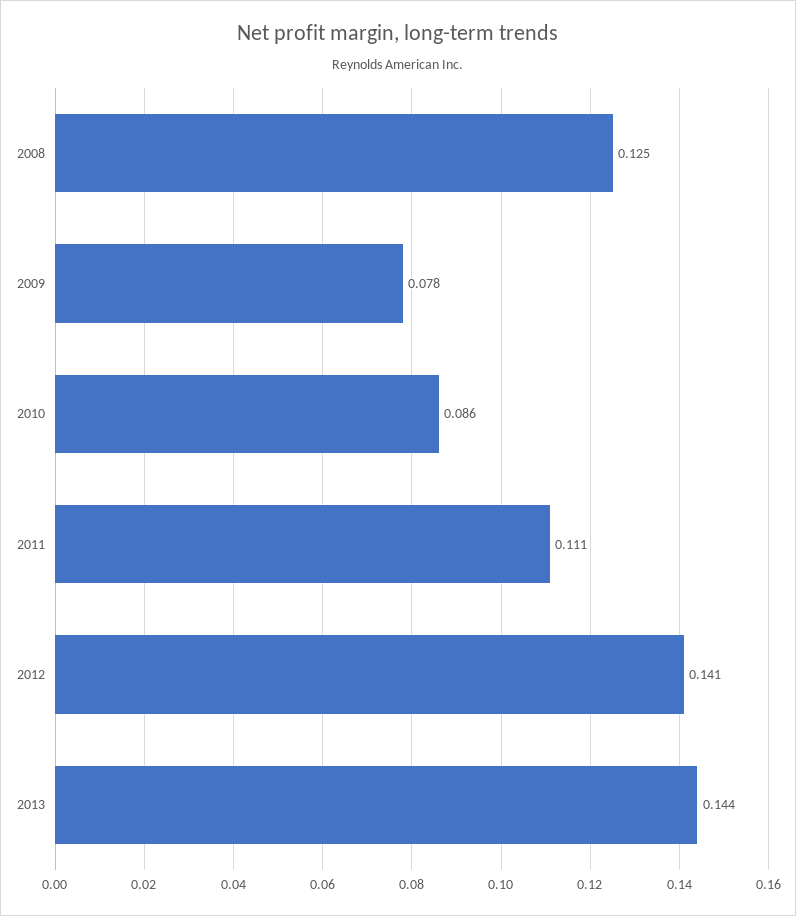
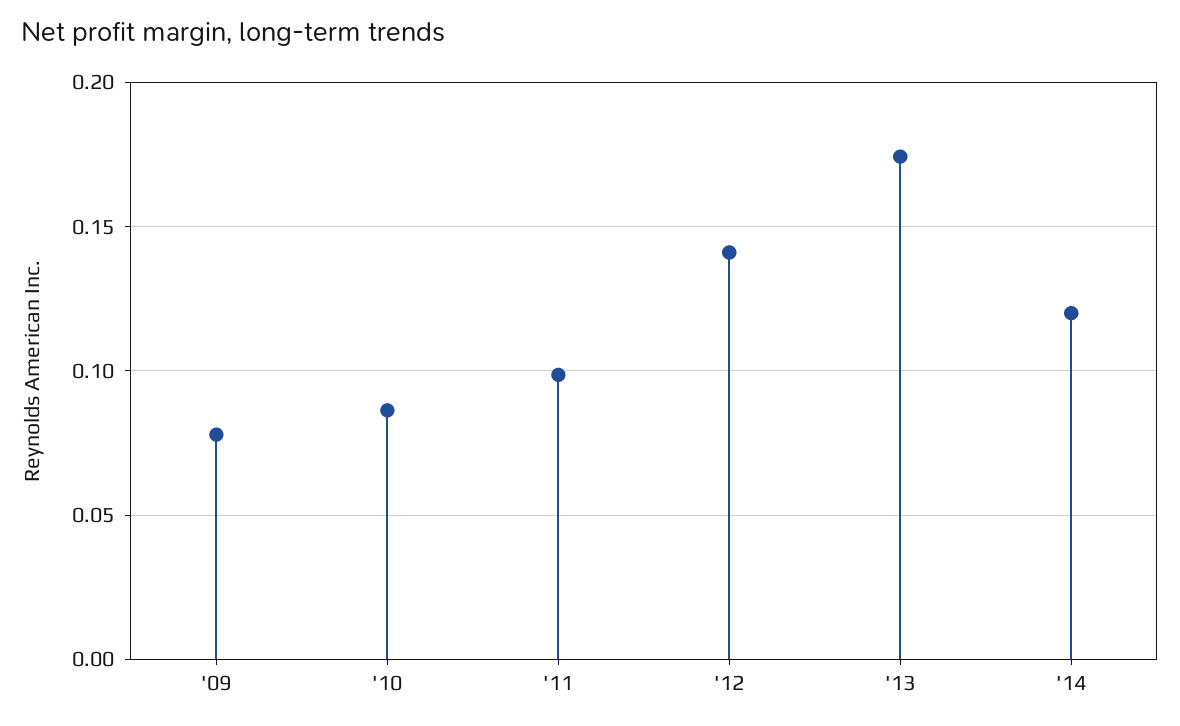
2008: 0.125 -> none
2011: 0.111 -> 0.1
2013: 0.144 -> 0.175
'14: none -> 0.12

